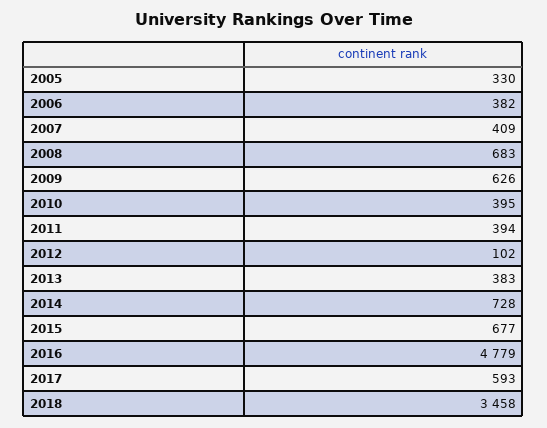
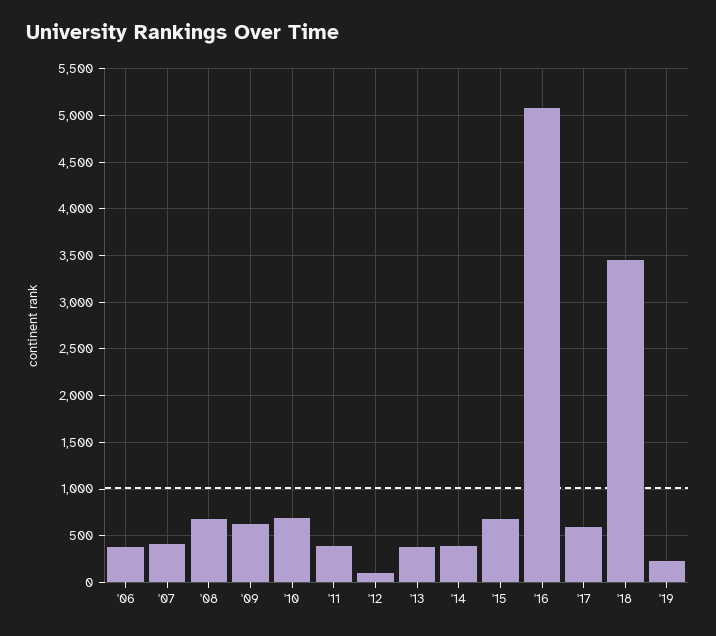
2005: 330 -> none
2010: 395 -> 700
2014: 728 -> 400
2016: 4779 -> 5100
'19: none -> 200

